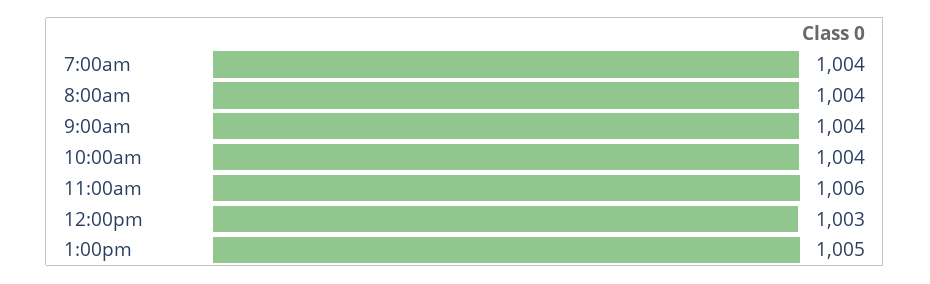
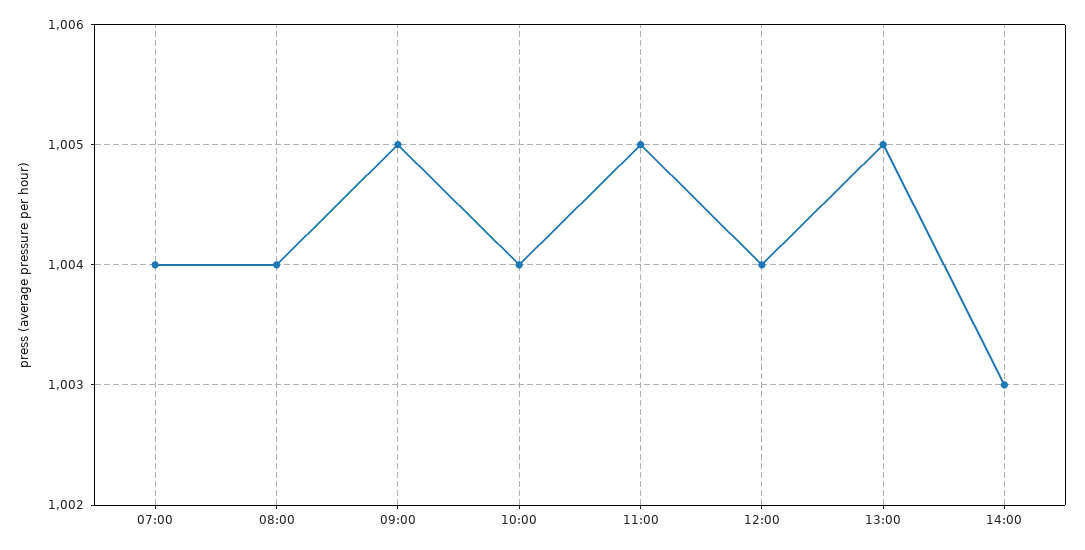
9:00am: 1004 -> 1005
11:00am: 1006 -> 1005
12:00pm: 1003 -> 1004
14:00: none -> 1003

